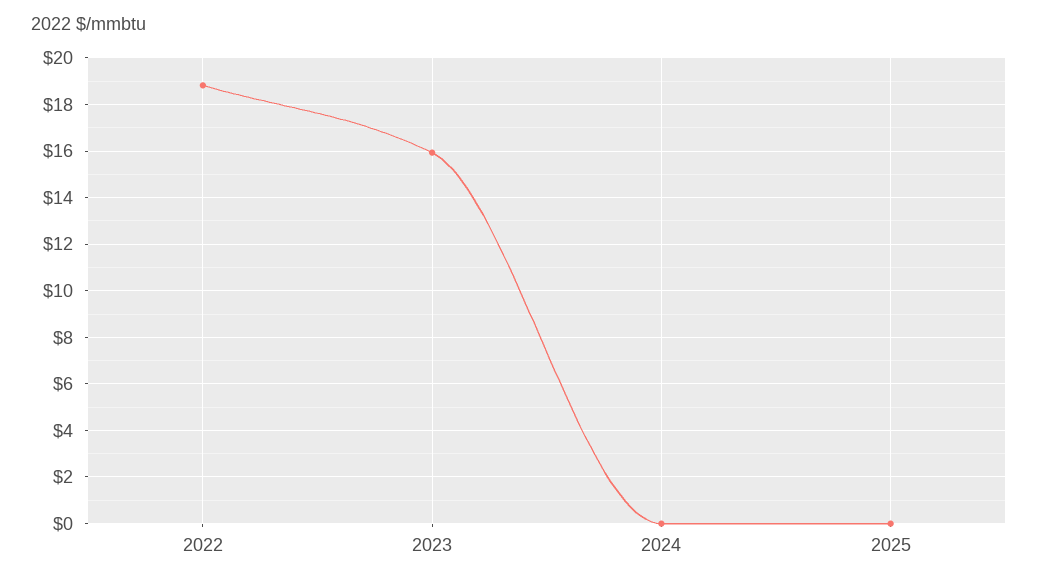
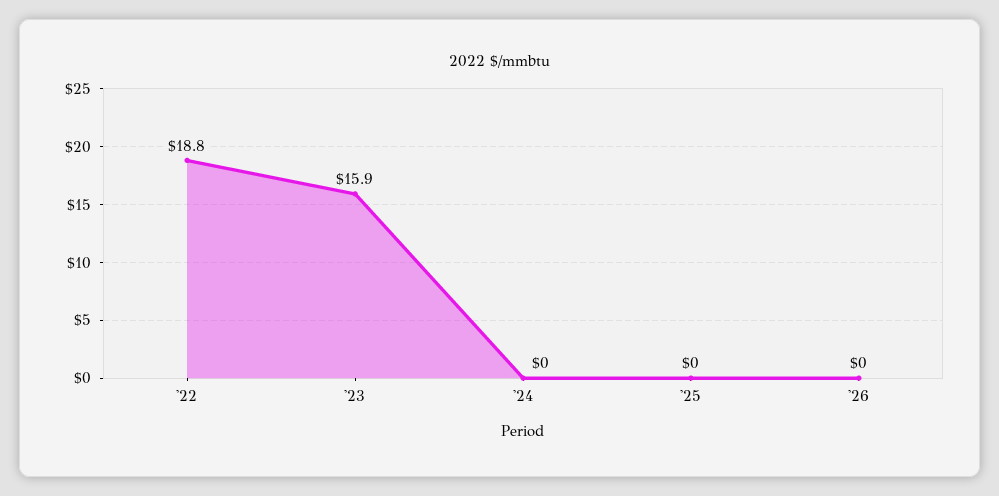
'26: none -> 0

